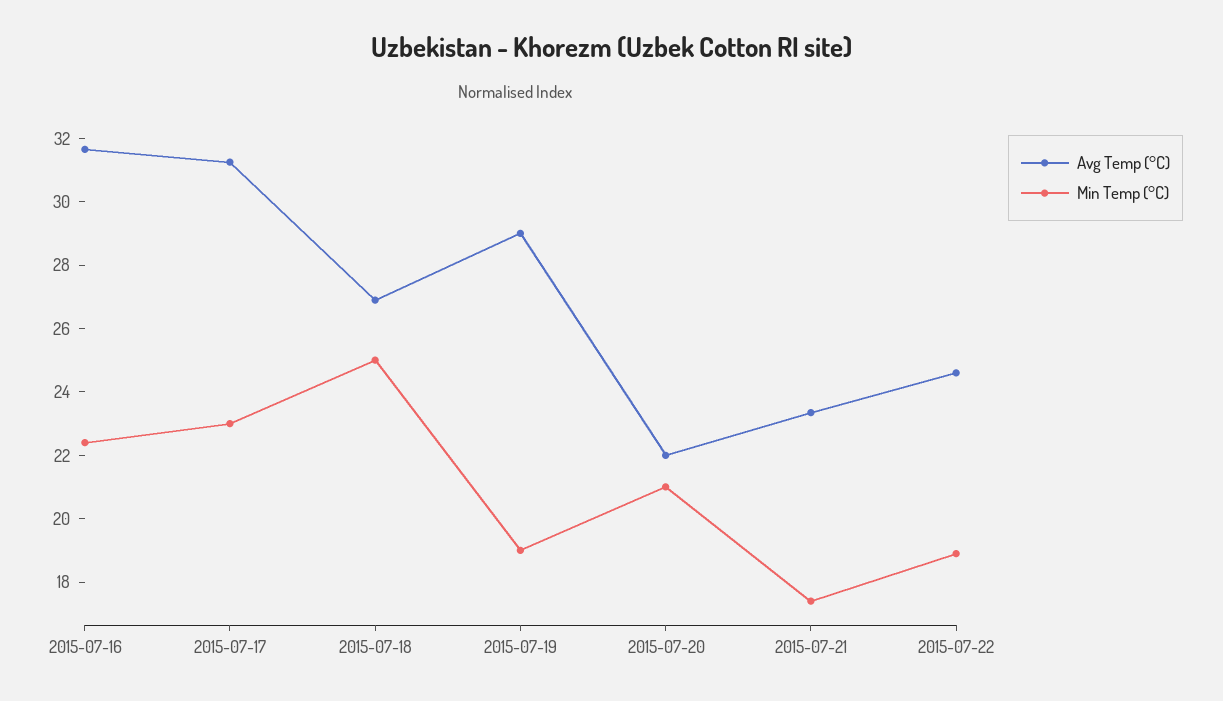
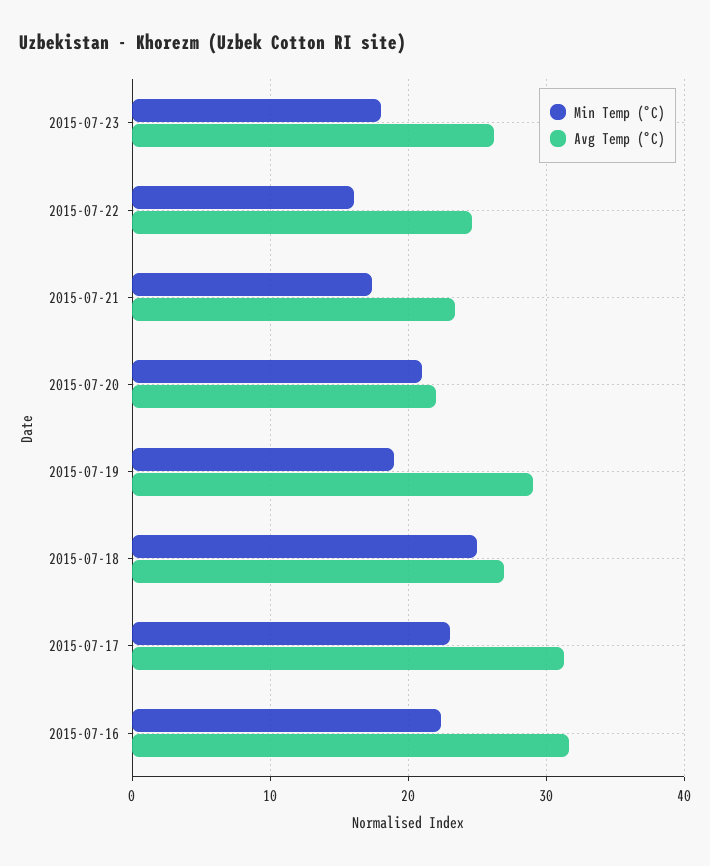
Min Temp (°C), 2015-07-22: 19 -> 16
Min Temp (°C), 2015-07-23: none -> 18
Avg Temp (°C), 2015-07-23: none -> 26

